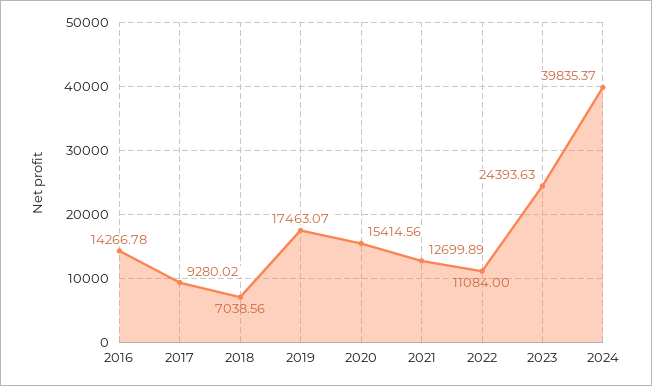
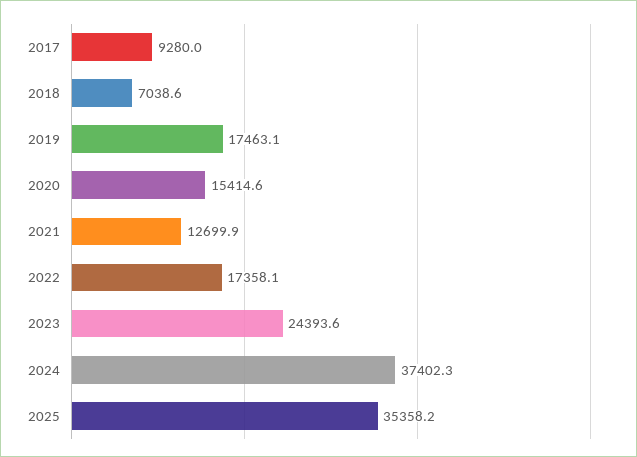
2016: 14266.78 -> none
2022: 11084 -> 17358.1
2024: 39835.37 -> 37402.3
2025: none -> 35358.2

